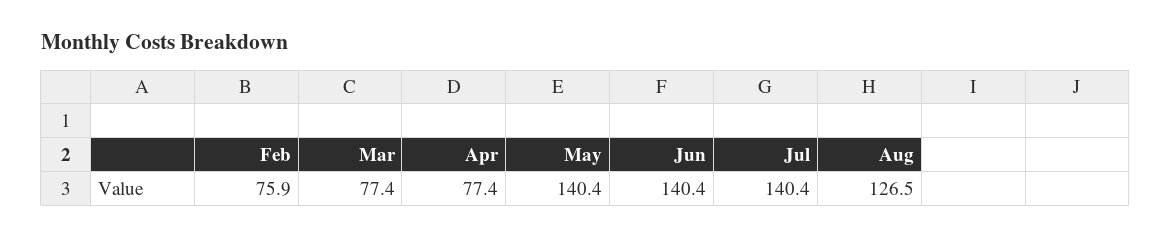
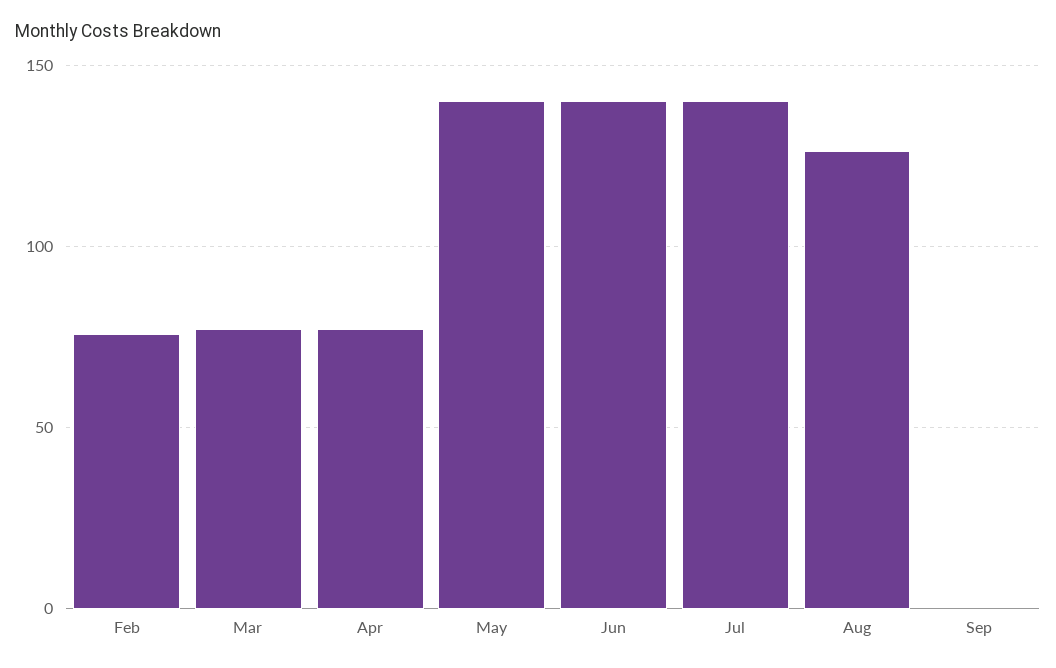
Sep: none -> 0

